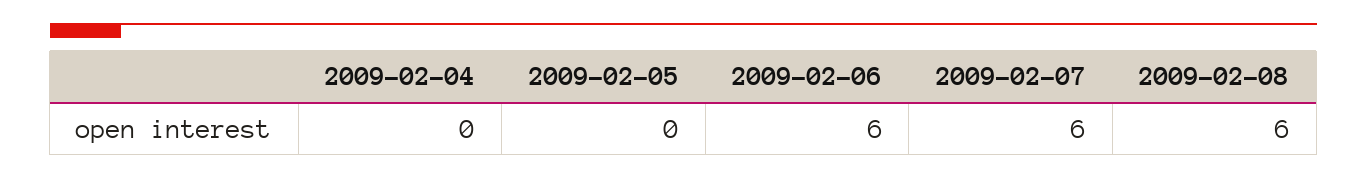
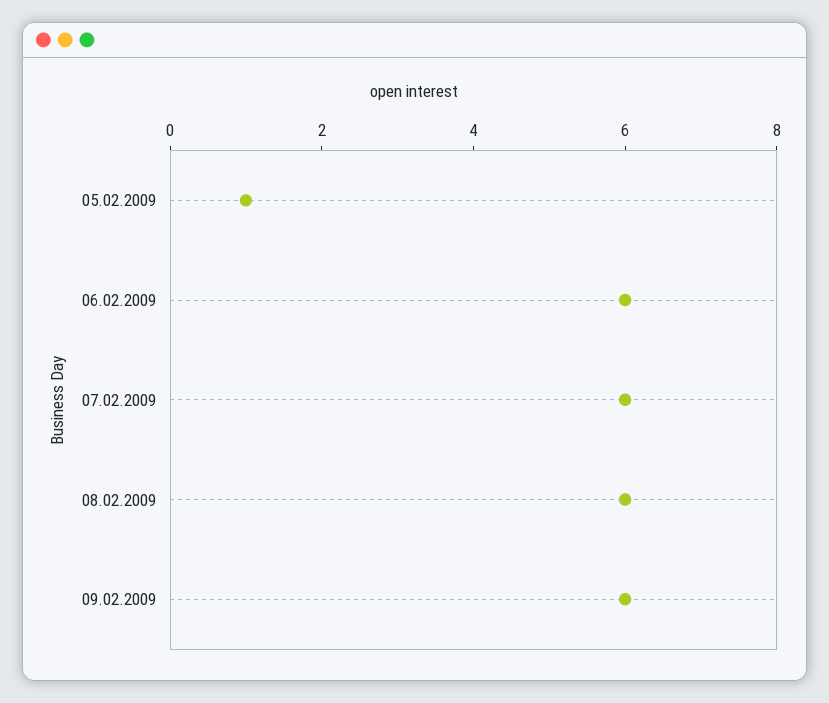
2009-02-04: 0 -> none
2009-02-05: 0 -> 1
09.02.2009: none -> 6

